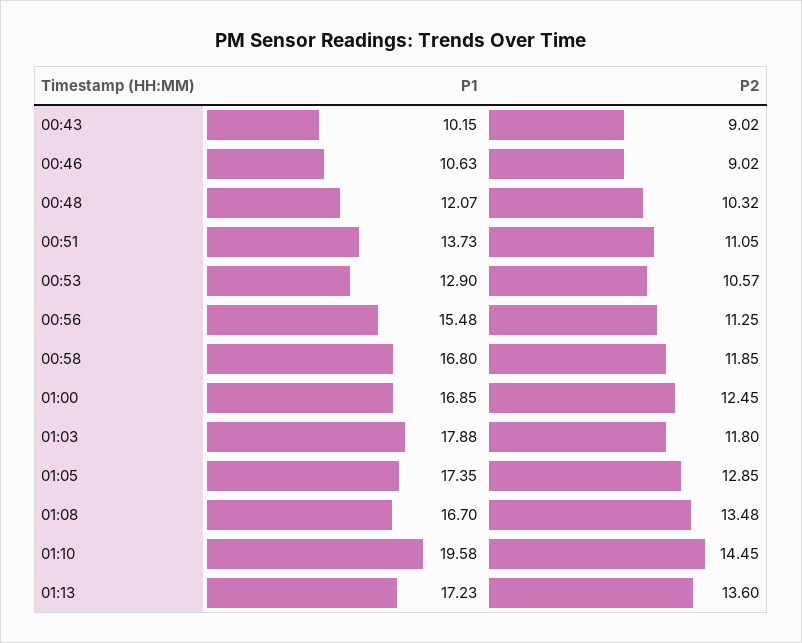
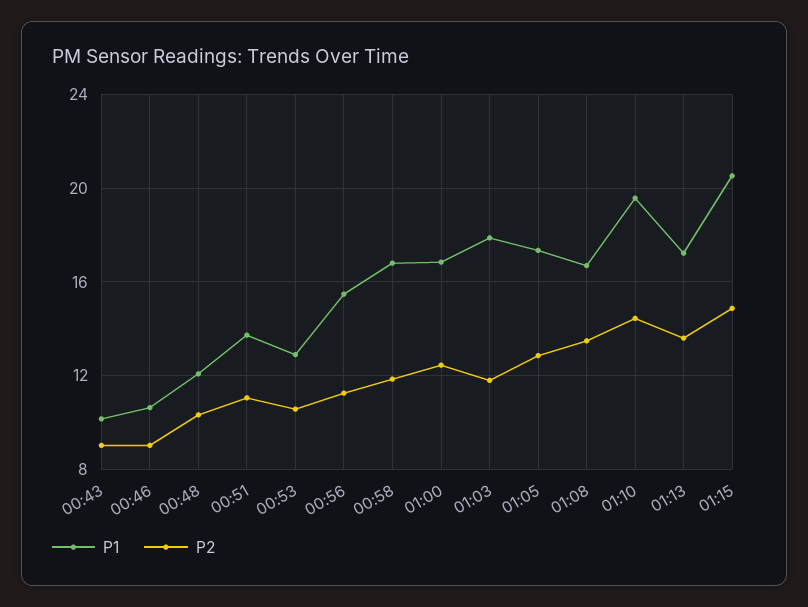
P1, 01:15: none -> 20.5
P2, 01:15: none -> 15

